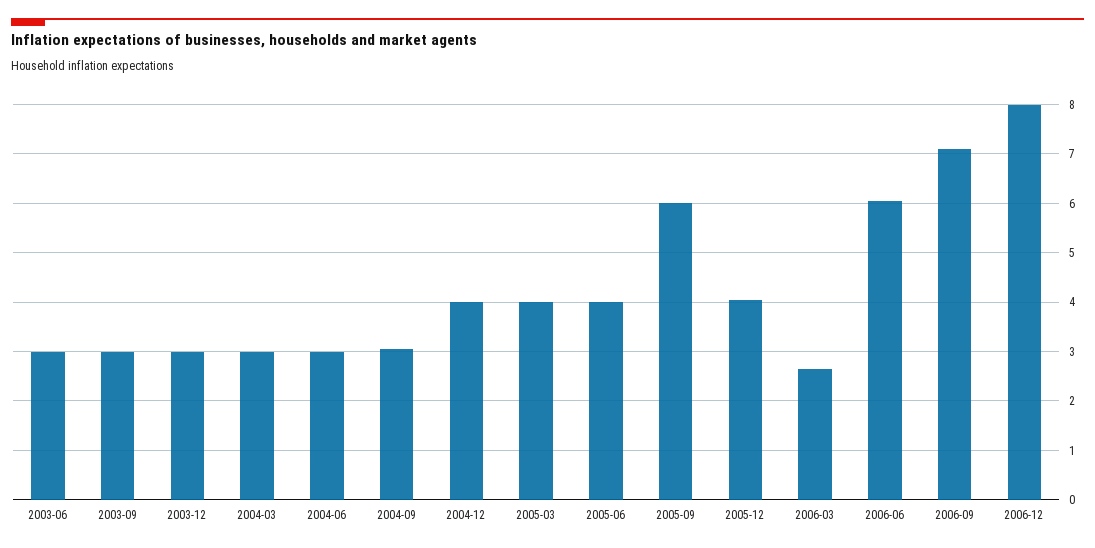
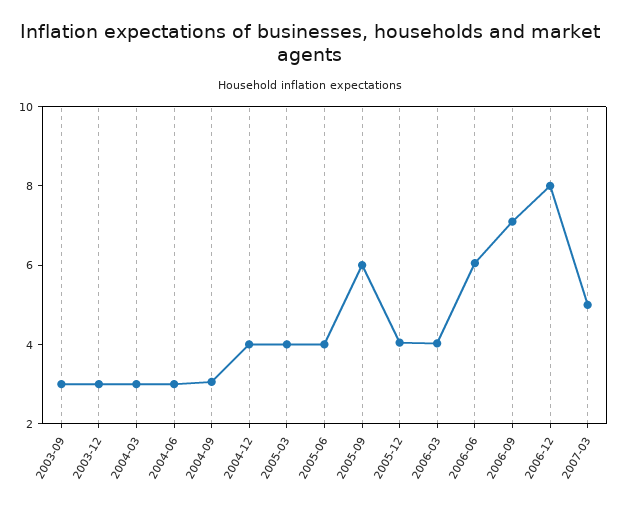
2003-06: 3 -> none
2006-03: 2.6 -> 4
2007-03: none -> 5

